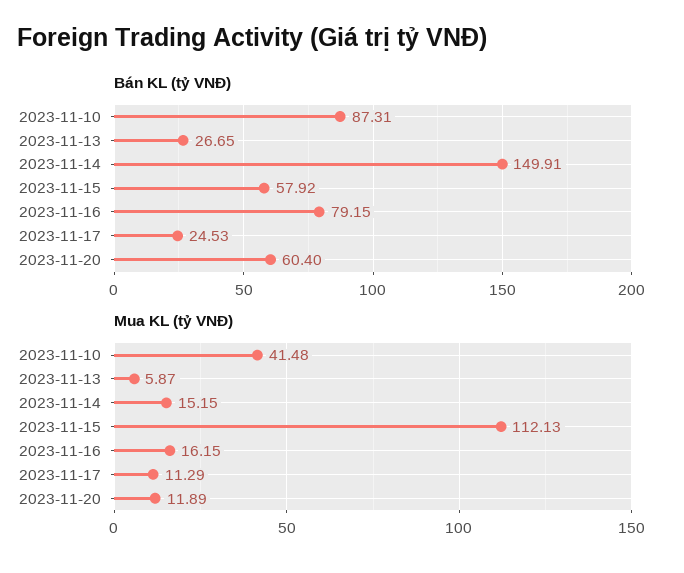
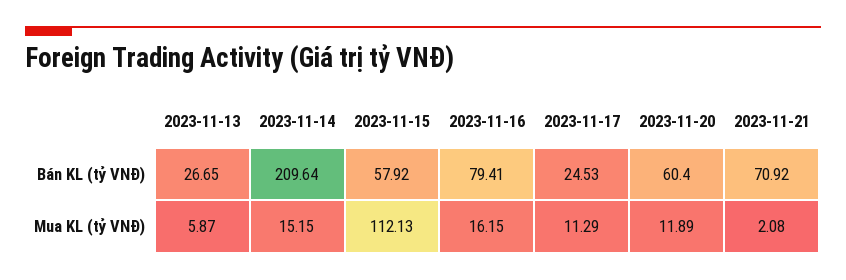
Bán KL (tỷ VNĐ), 2023-11-10: 87.31 -> none
Bán KL (tỷ VNĐ), 2023-11-14: 149.91 -> 209.64
Bán KL (tỷ VNĐ), 2023-11-16: 79.15 -> 79.41
Mua KL (tỷ VNĐ), 2023-11-10: 41.48 -> none
Bán KL (tỷ VNĐ), 2023-11-21: none -> 70.92
Mua KL (tỷ VNĐ), 2023-11-21: none -> 2.08

